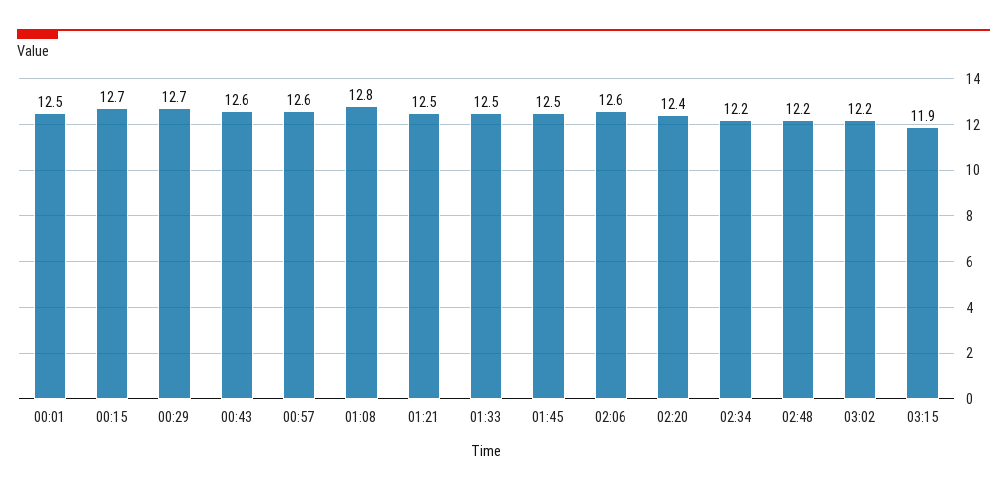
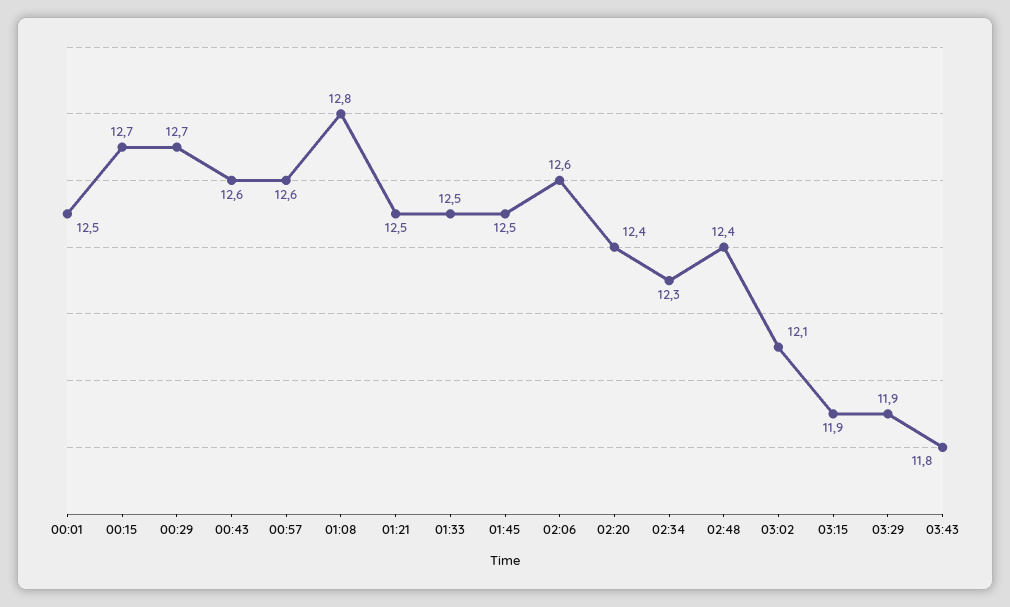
02:34: 12.2 -> 12.3
02:48: 12.2 -> 12.4
03:02: 12.2 -> 12.1
03:29: none -> 11.9
03:43: none -> 11.8

